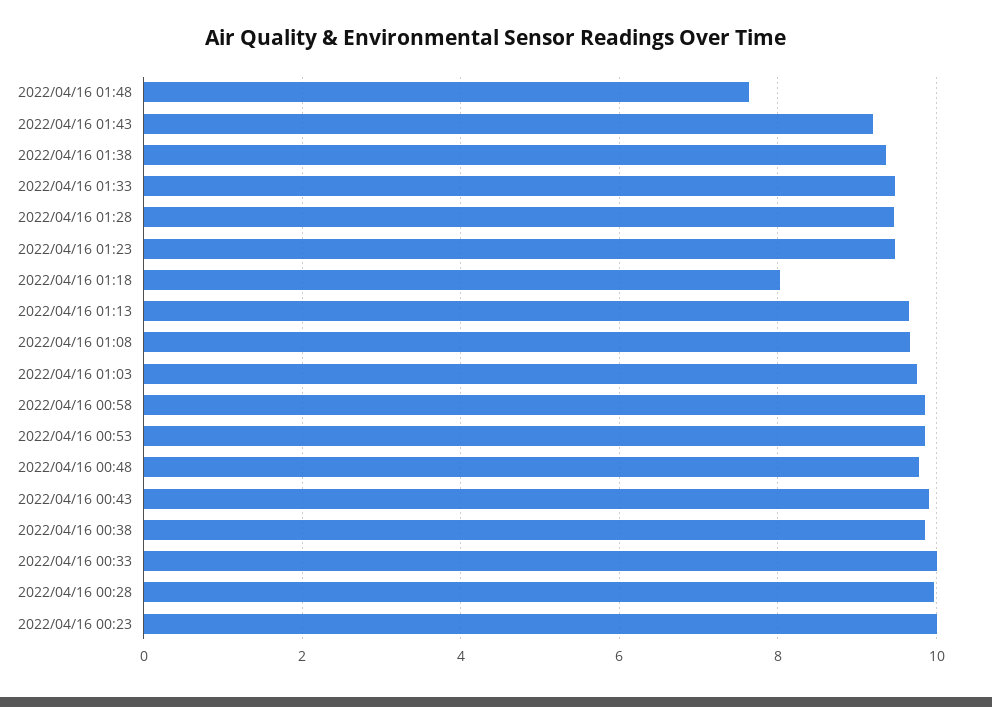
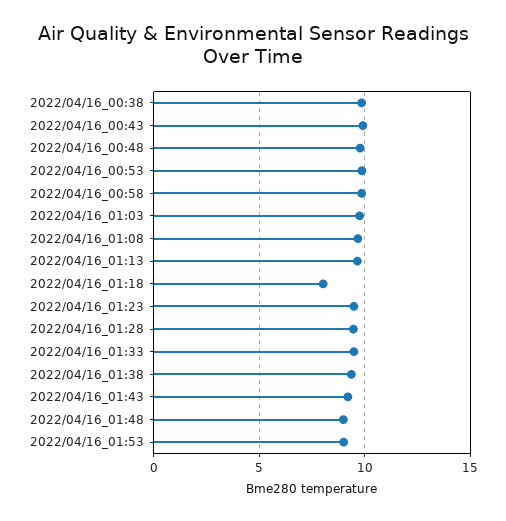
2022/04/16 01:48: 7.6 -> 9
2022/04/16 00:33: 10 -> none
2022/04/16 00:28: 10 -> none
2022/04/16 00:23: 10 -> none
2022/04/16_01:53: none -> 9

